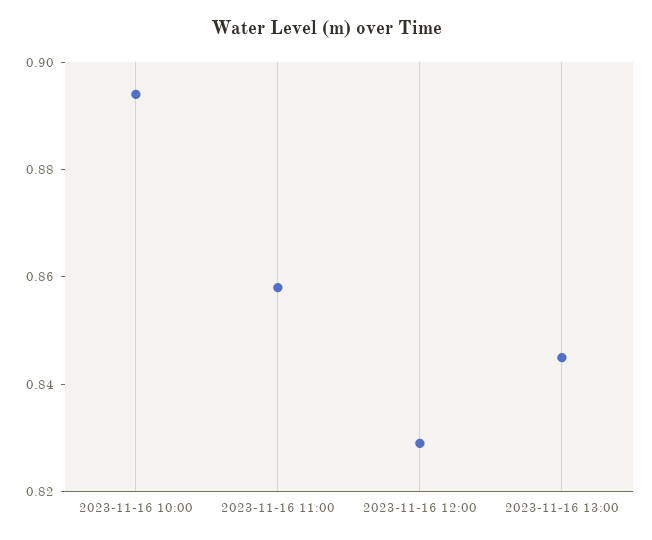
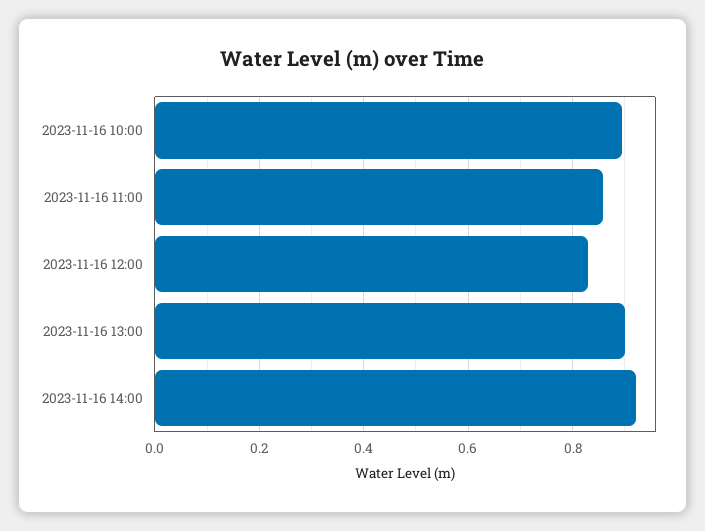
2023-11-16 13:00: 0.845 -> 0.9
2023-11-16 14:00: none -> 0.92

